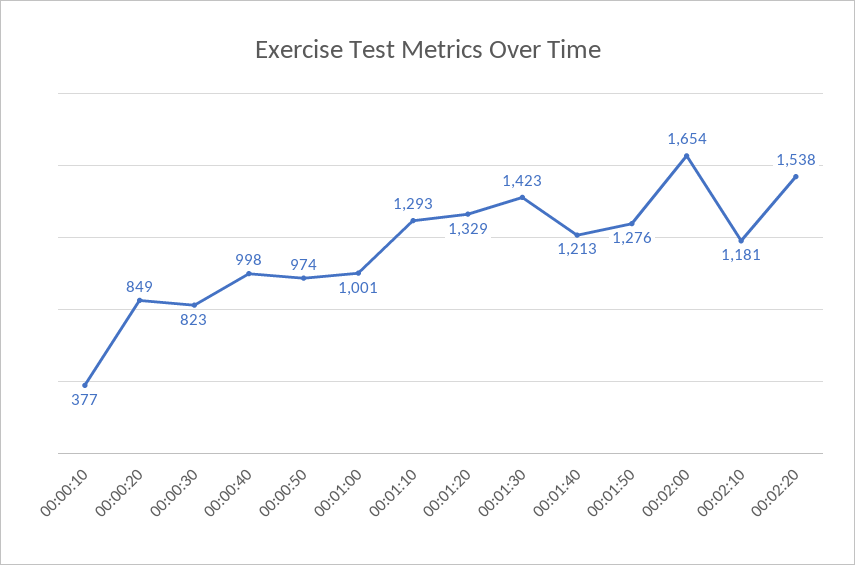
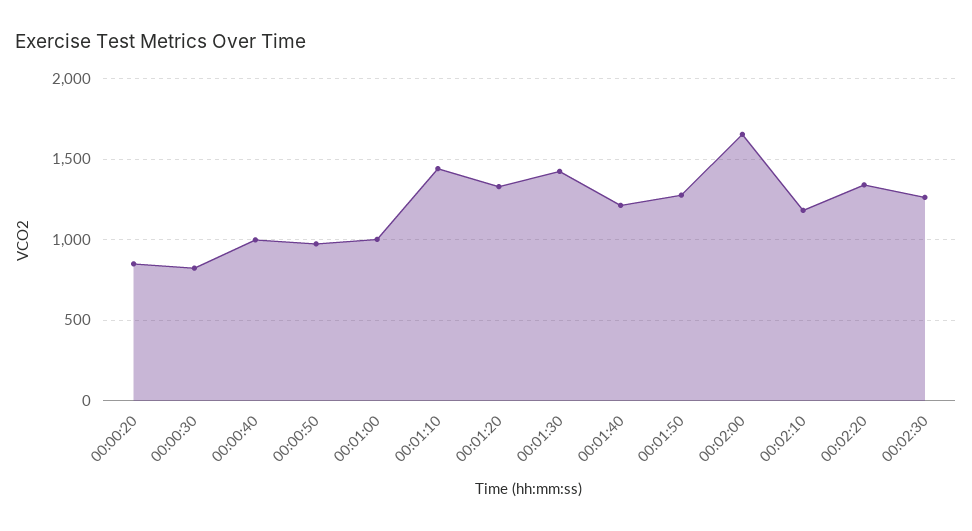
00:00:10: 377 -> none
00:01:10: 1293 -> 1450
00:02:20: 1538 -> 1350
00:02:30: none -> 1250

